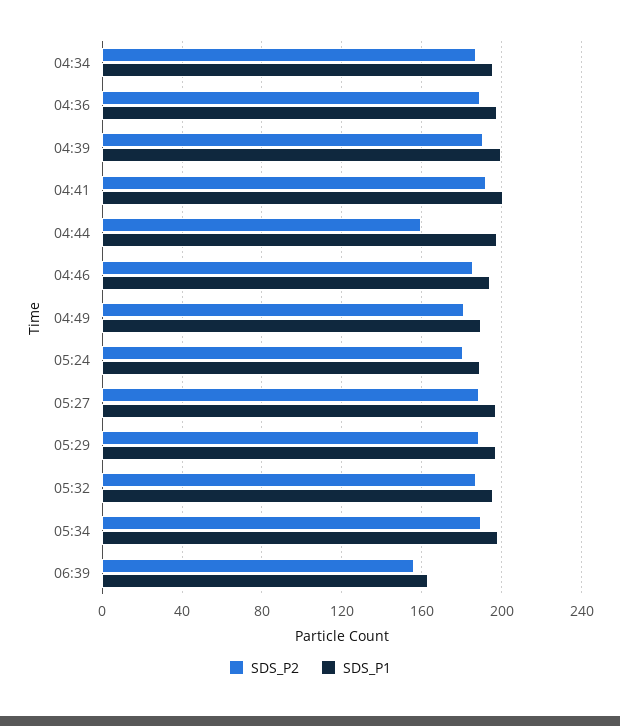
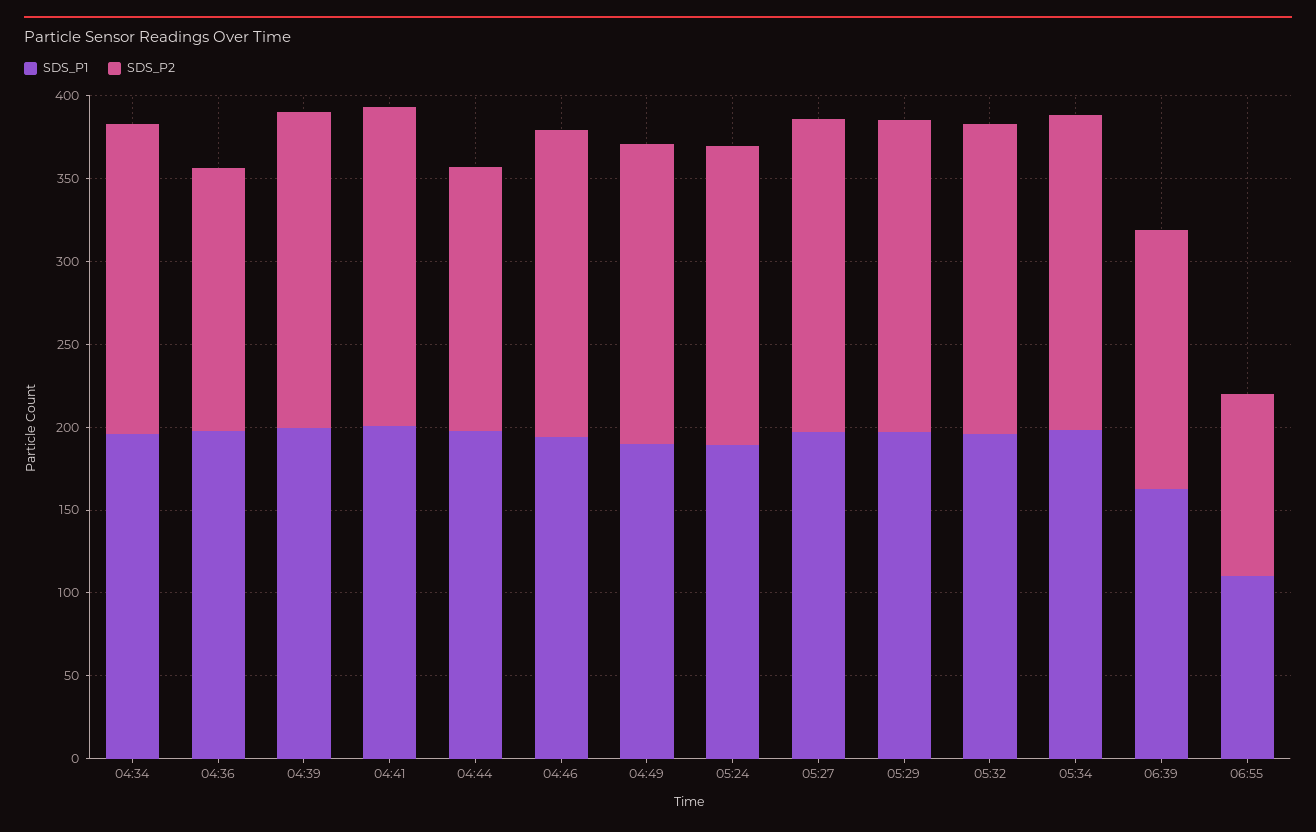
SDS_P2, 04:36: 190 -> 160
SDS_P1, 06:55: none -> 110
SDS_P2, 06:55: none -> 110

